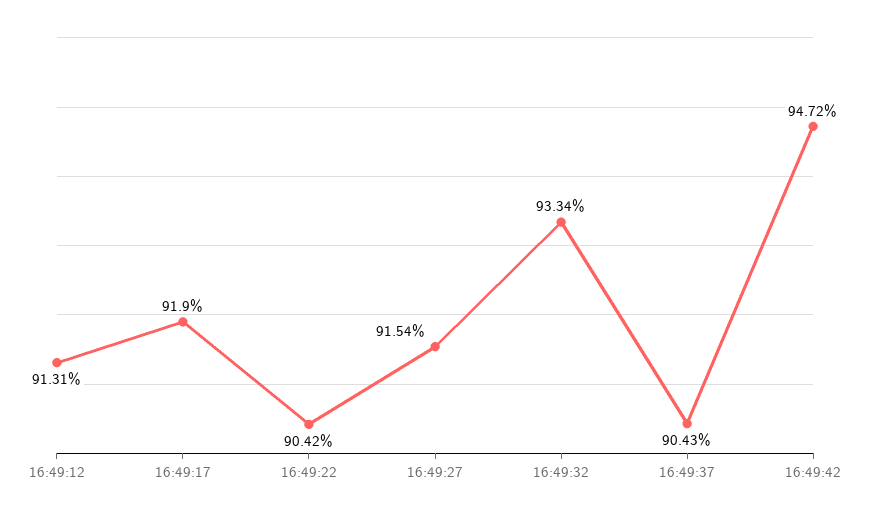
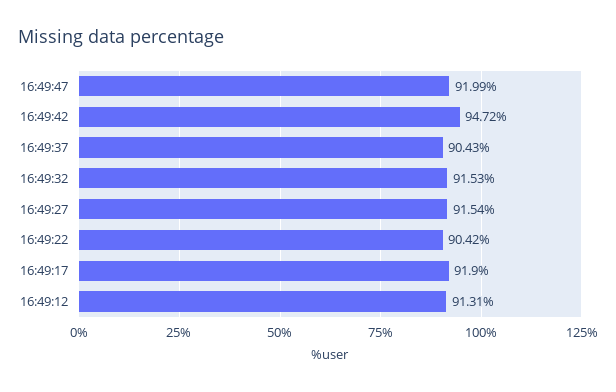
16:49:32: 93.34 -> 91.53
16:49:47: none -> 91.99

